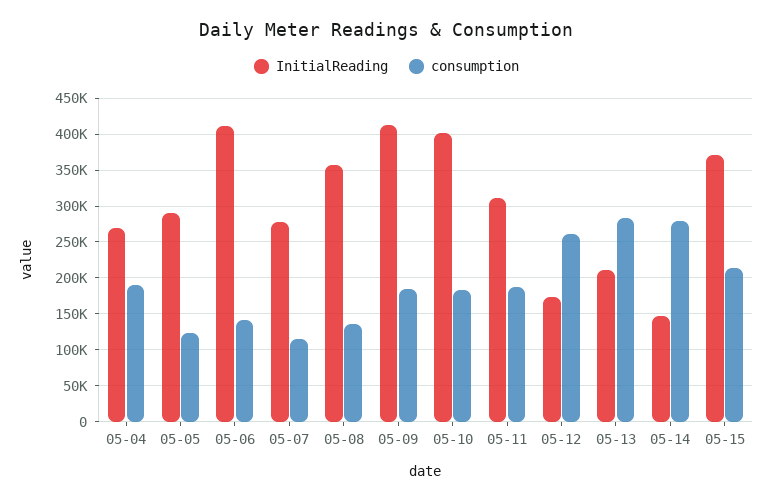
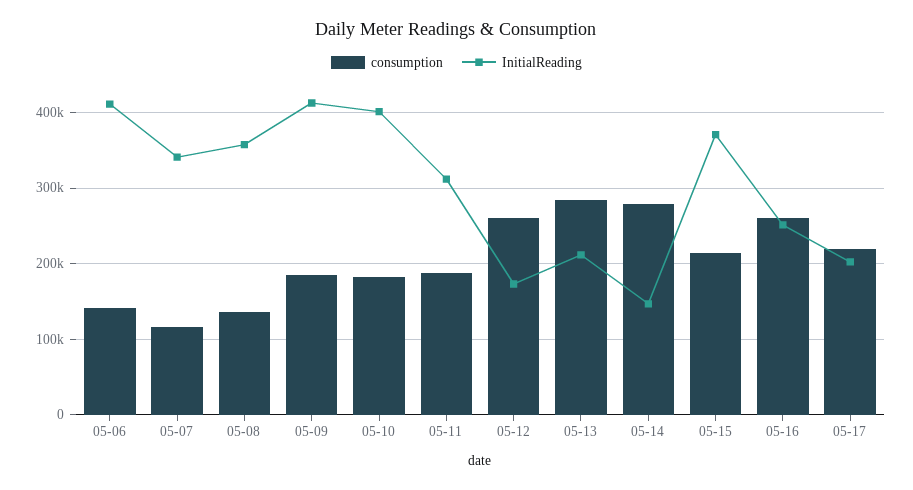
InitialReading, 05-04: 270000 -> none
consumption, 05-04: 190000 -> none
InitialReading, 05-05: 290000 -> none
consumption, 05-05: 120000 -> none
InitialReading, 05-07: 280000 -> 340000
consumption, 05-16: none -> 260000
InitialReading, 05-16: none -> 250000
consumption, 05-17: none -> 220000
InitialReading, 05-17: none -> 200000

